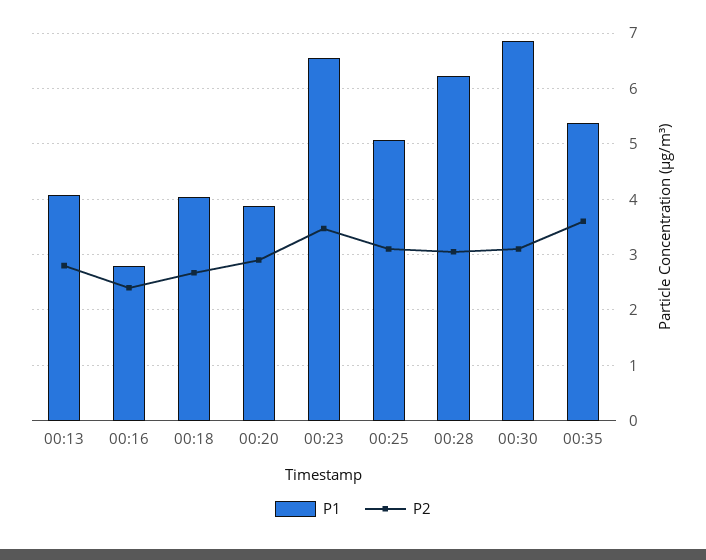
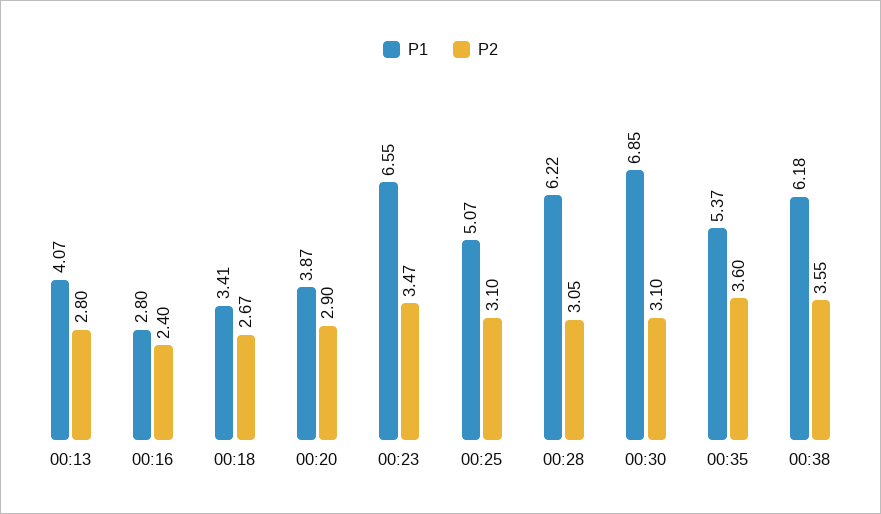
P1, 00:18: 4 -> 3.41
P1, 00:38: none -> 6.18
P2, 00:38: none -> 3.55

